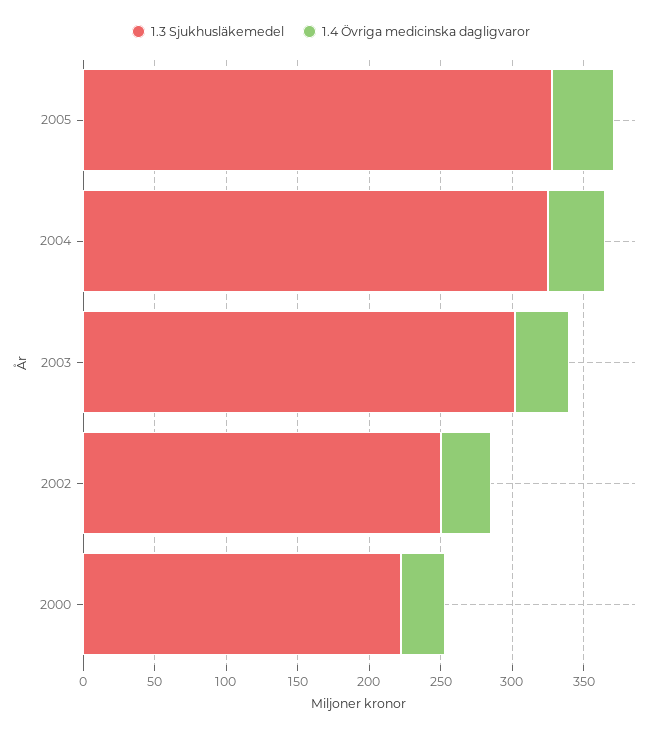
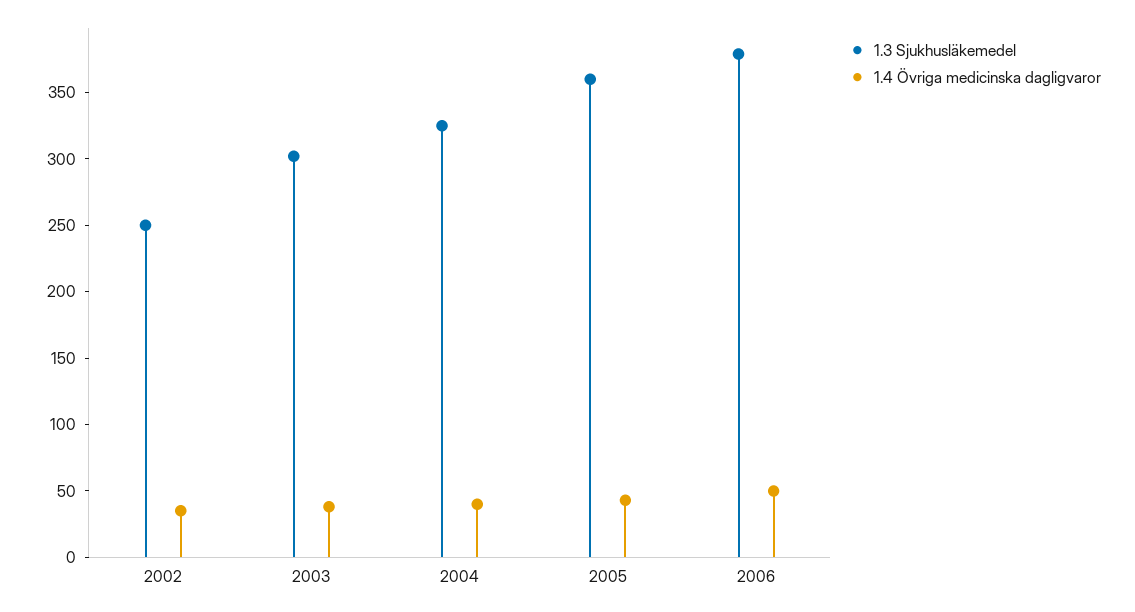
1.3 Sjukhusläkemedel, 2005: 330 -> 360
1.3 Sjukhusläkemedel, 2000: 220 -> none
1.4 Övriga medicinska dagligvaror, 2000: 30 -> none
1.3 Sjukhusläkemedel, 2006: none -> 380
1.4 Övriga medicinska dagligvaror, 2006: none -> 50

